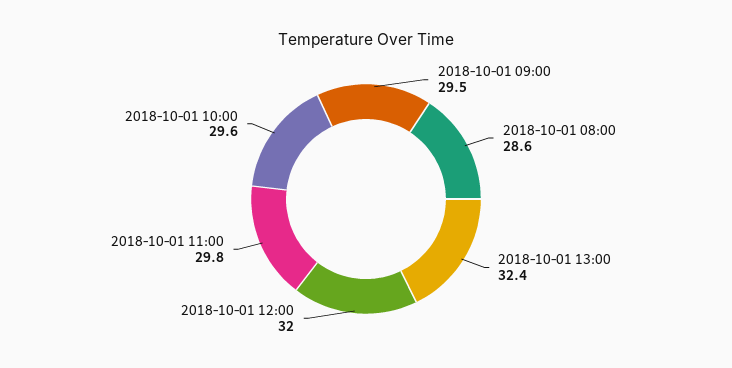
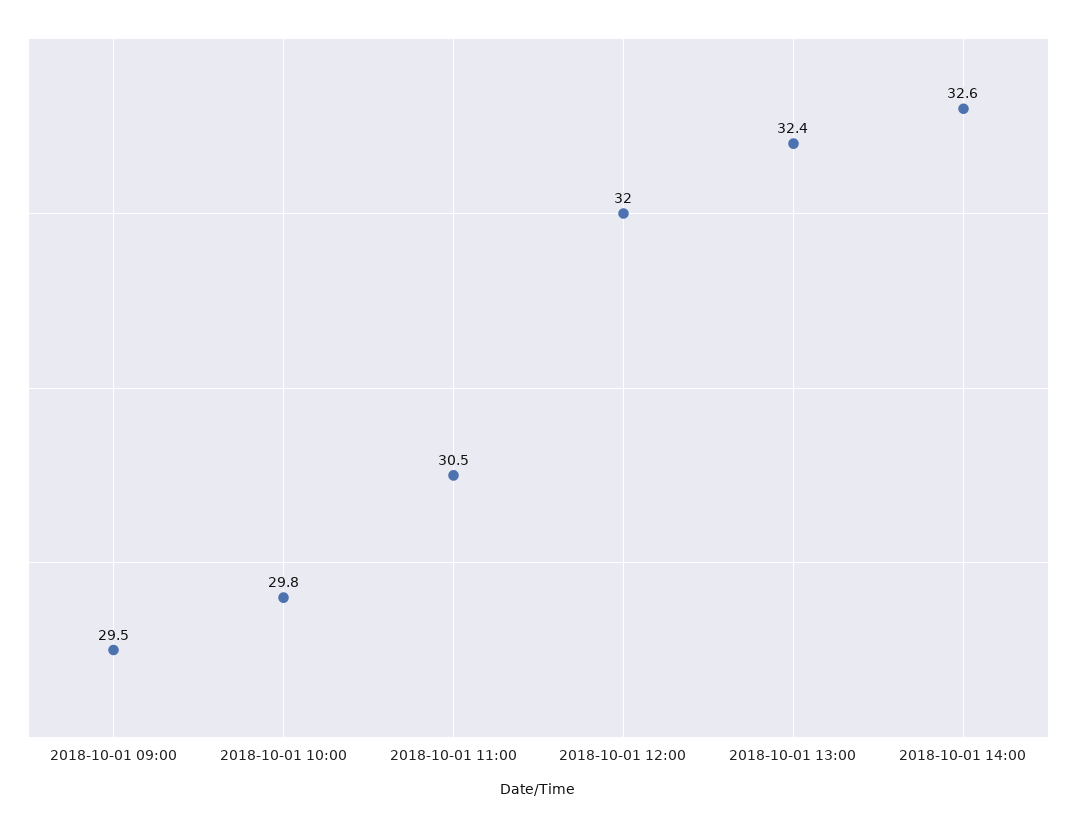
2018-10-01 08:00: 28.6 -> none
2018-10-01 11:00: 29.8 -> 30.5
2018-10-01 10:00: 29.6 -> 29.8
2018-10-01 14:00: none -> 32.6

